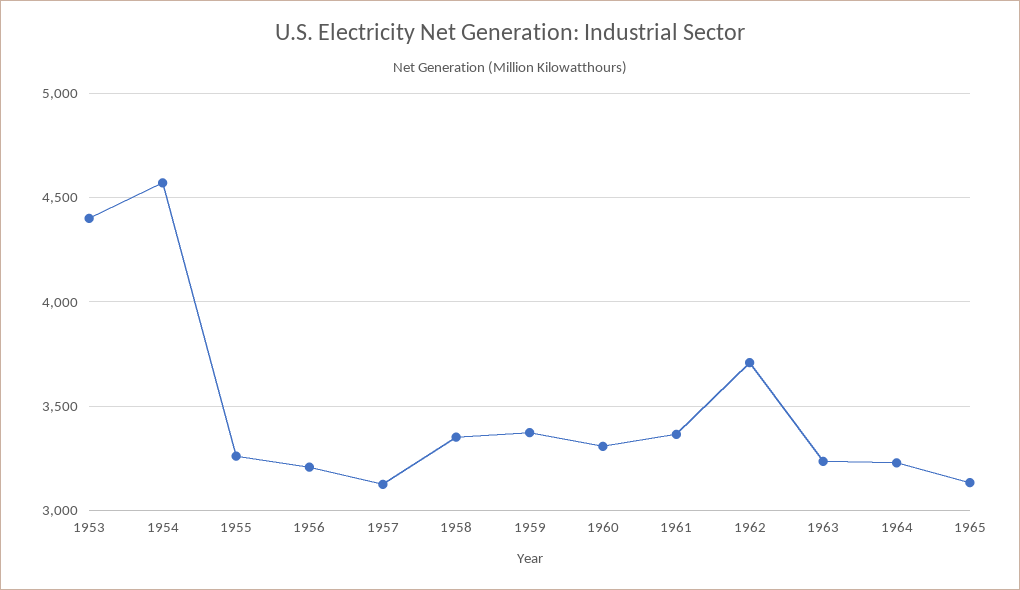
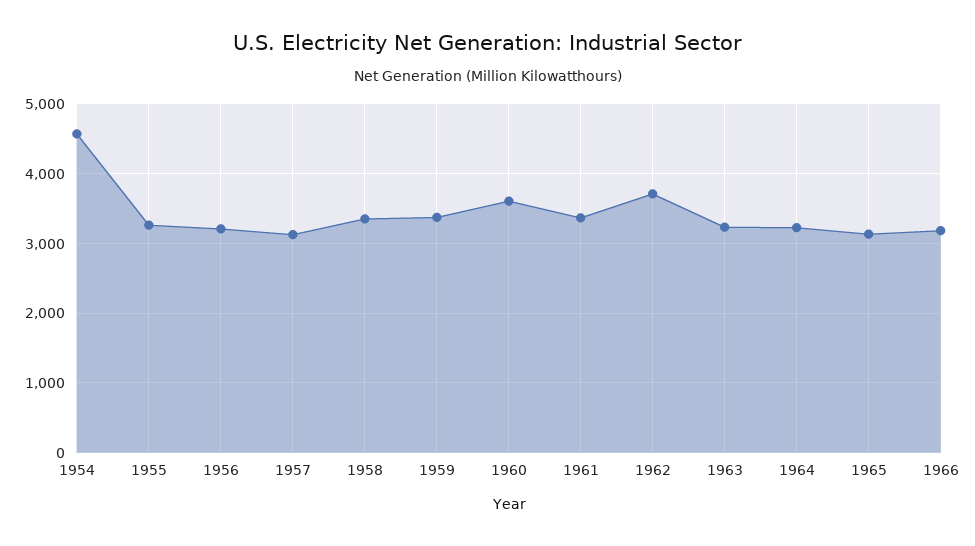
1953: 4400 -> none
1960: 3300 -> 3600
1966: none -> 3200

